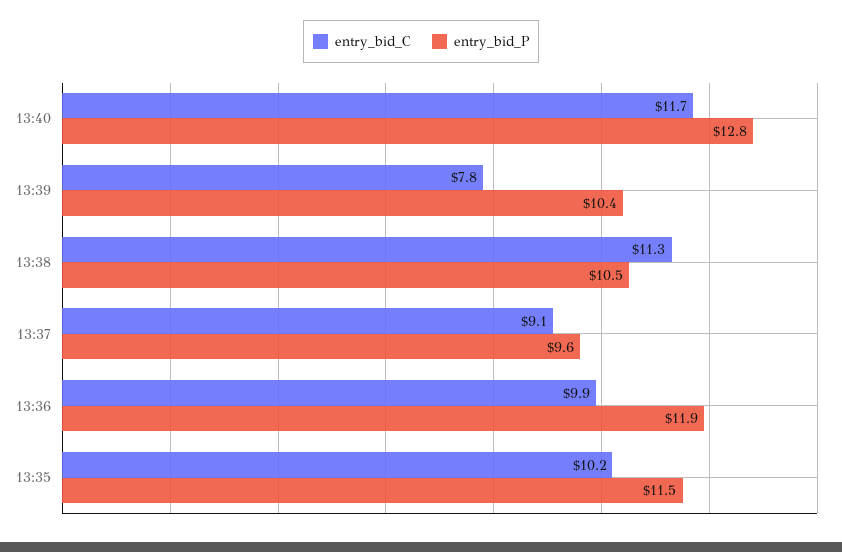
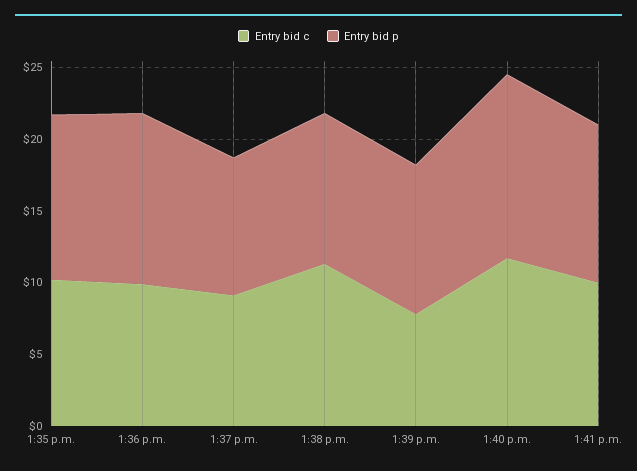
entry_bid_C, 1:41 p.m.: none -> 10
entry_bid_P, 1:41 p.m.: none -> 11

